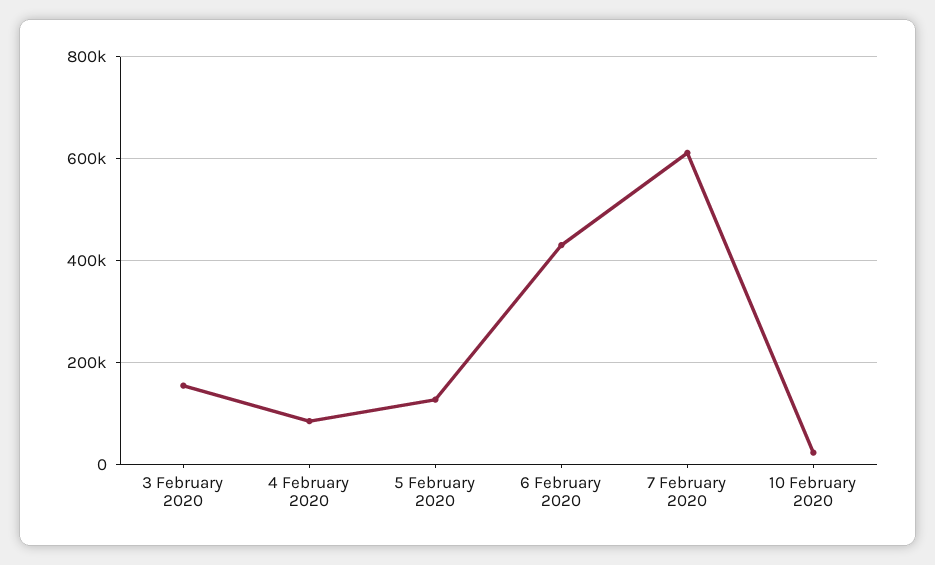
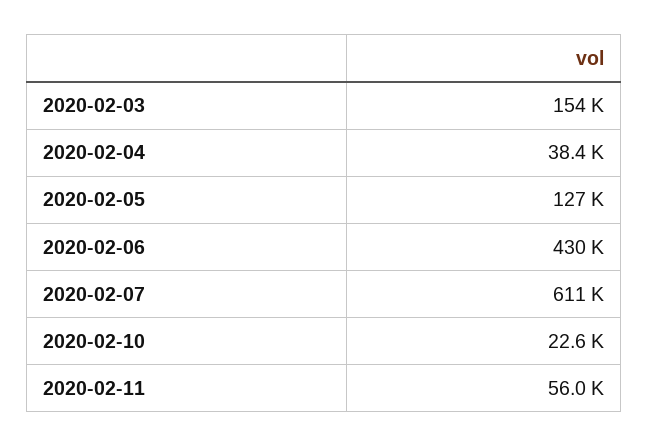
4 February 2020: 80000 -> 38400
2020-02-11: none -> 56000

